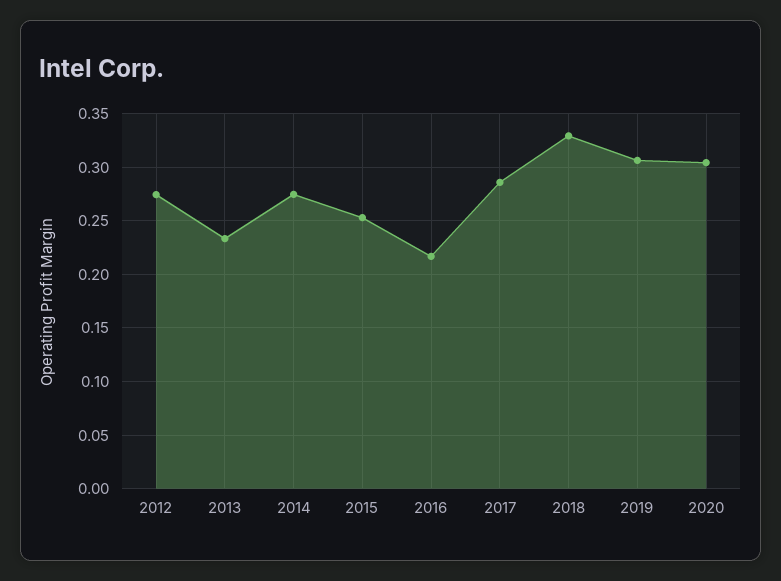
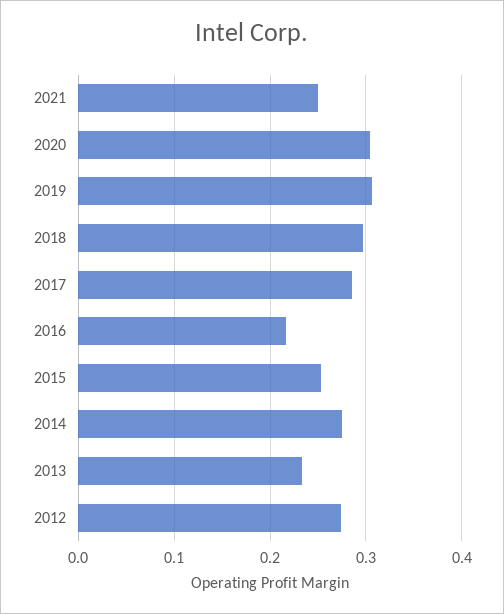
2018: 0.33 -> 0.3
2021: none -> 0.25

